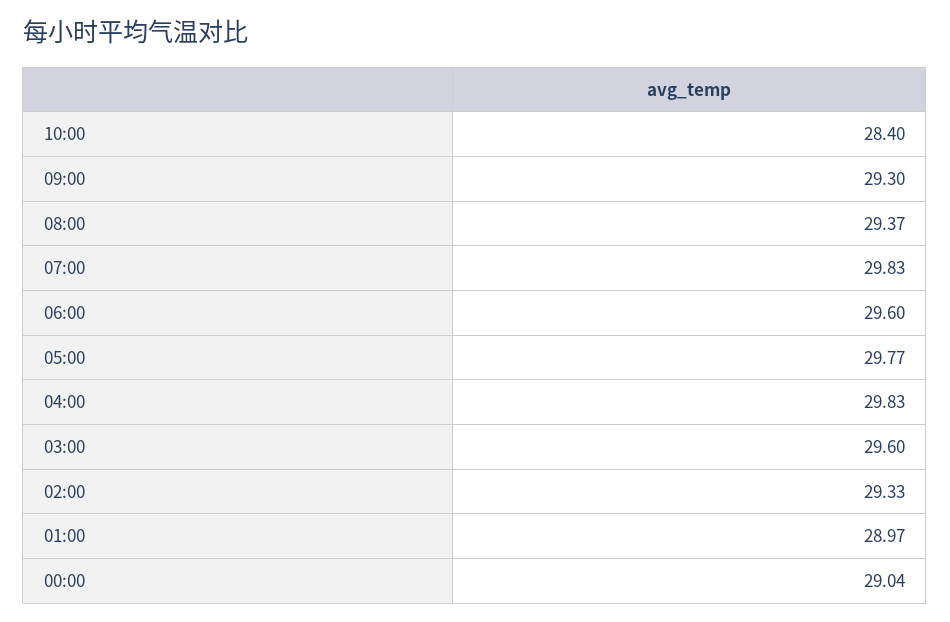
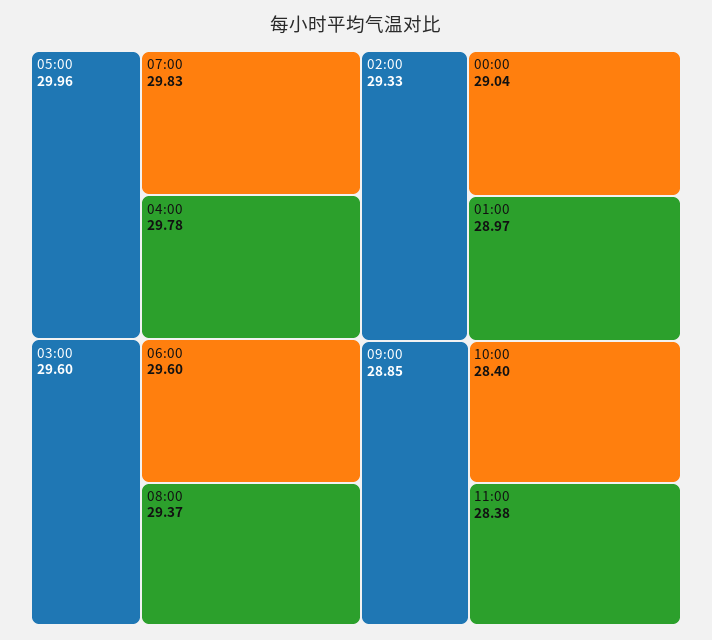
09:00: 29.3 -> 28.85
05:00: 29.77 -> 29.96
04:00: 29.83 -> 29.78
11:00: none -> 28.38

